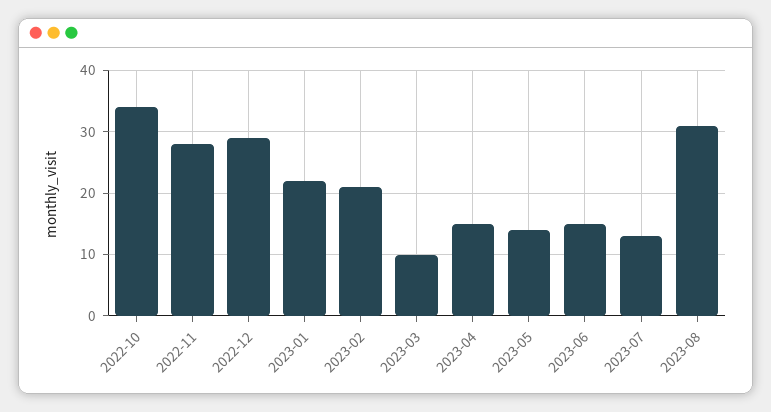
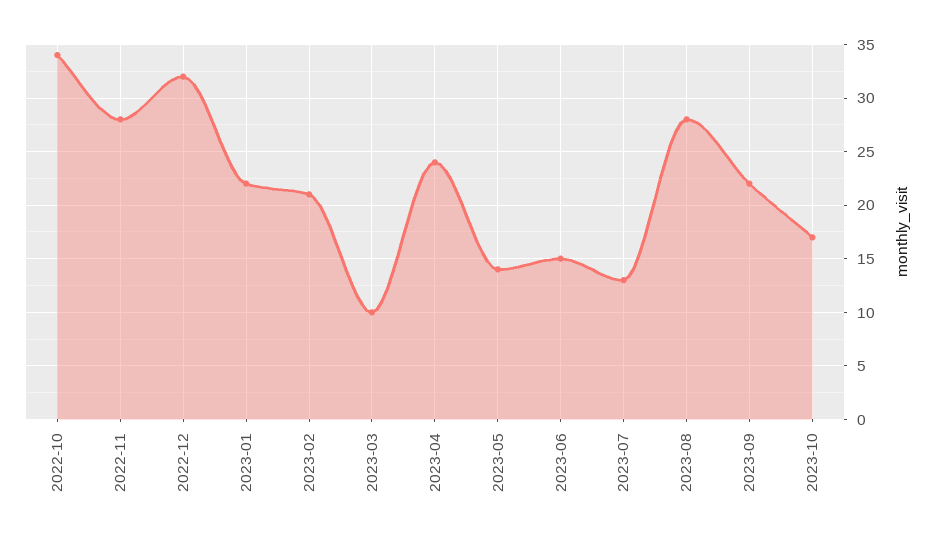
2022-12: 29 -> 32
2023-04: 15 -> 24
2023-08: 31 -> 28
2023-09: none -> 22
2023-10: none -> 17

